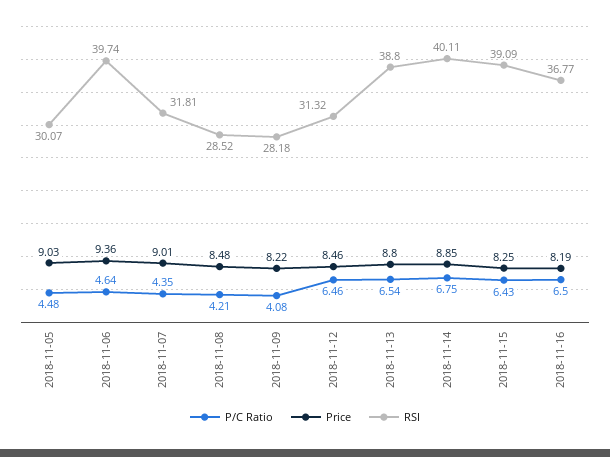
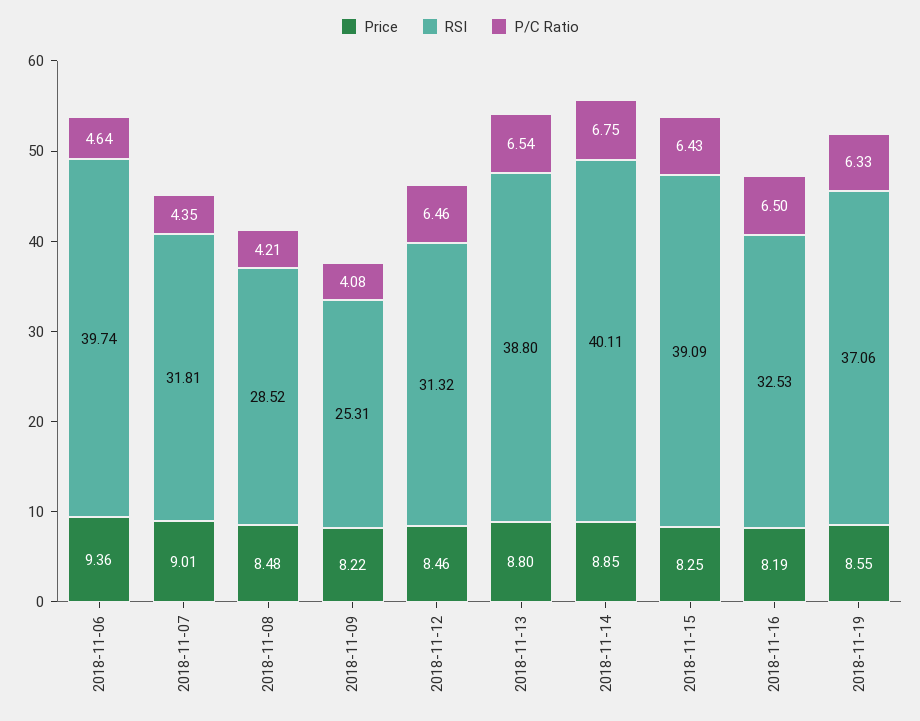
P/C Ratio, 2018-11-05: 4.48 -> none
Price, 2018-11-05: 9.03 -> none
RSI, 2018-11-05: 30.07 -> none
RSI, 2018-11-09: 28.18 -> 25.31
RSI, 2018-11-16: 36.77 -> 32.53
Price, 2018-11-19: none -> 8.55
RSI, 2018-11-19: none -> 37.06
P/C Ratio, 2018-11-19: none -> 6.33

